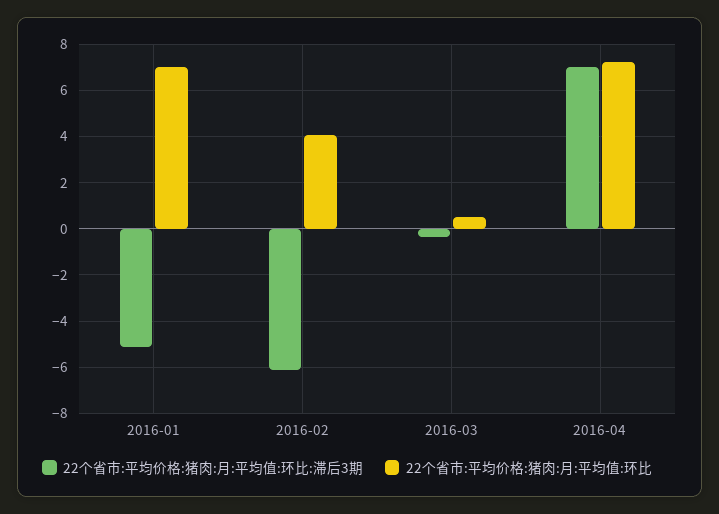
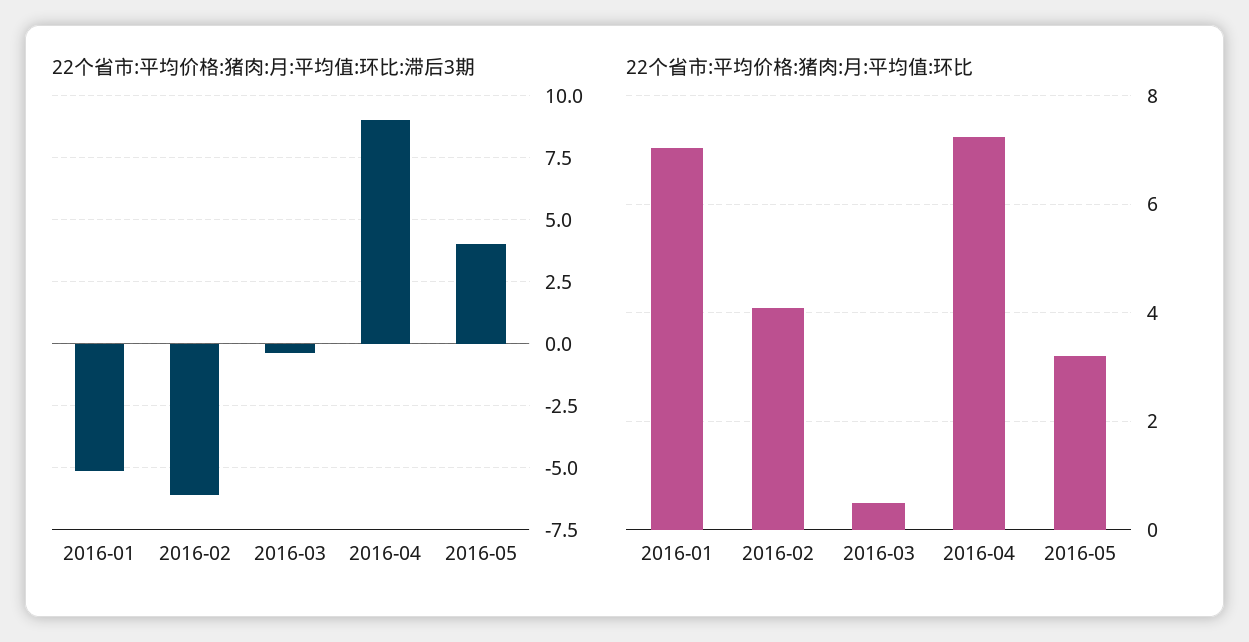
22个省市:平均价格:猪肉:月:平均值:环比:滞后3期, 2016-04: 7 -> 9
22个省市:平均价格:猪肉:月:平均值:环比:滞后3期, 2016-05: none -> 4
22个省市:平均价格:猪肉:月:平均值:环比, 2016-05: none -> 3.2

